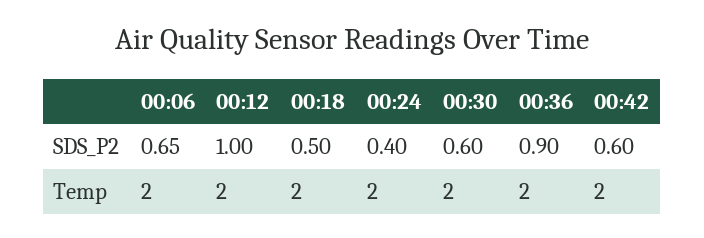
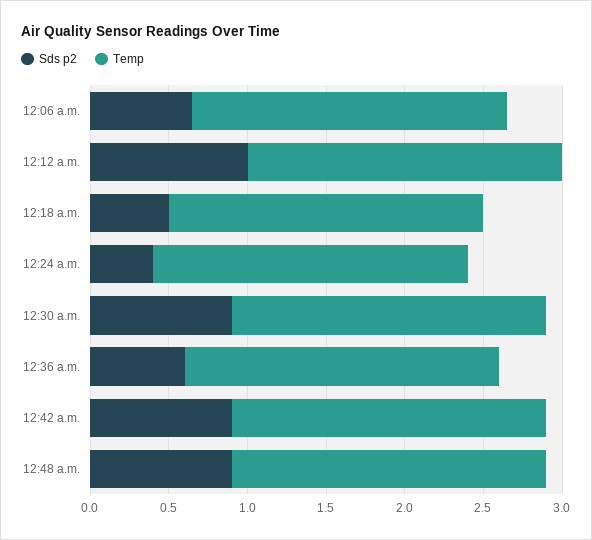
SDS_P2, 00:30: 0.6 -> 0.9
SDS_P2, 00:36: 0.9 -> 0.6
SDS_P2, 00:42: 0.6 -> 0.9
SDS_P2, 12:48 a.m.: none -> 0.9
Temp, 12:48 a.m.: none -> 2

